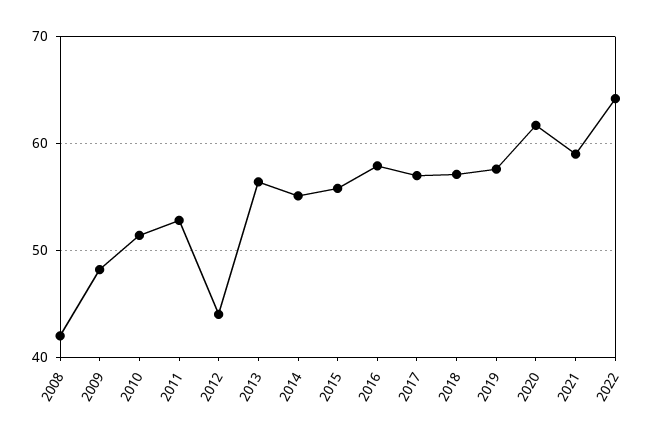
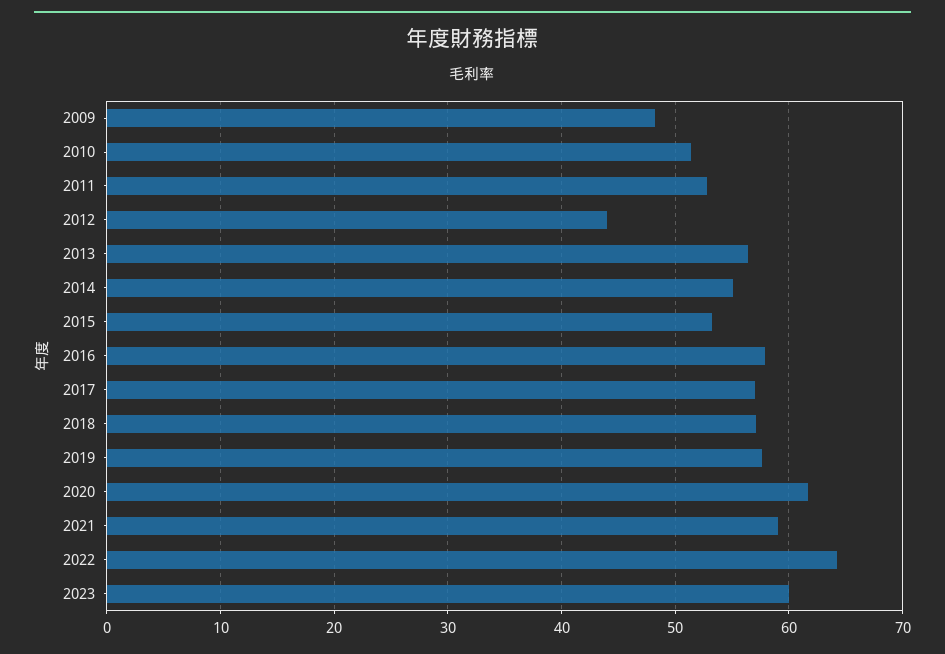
2008: 42 -> none
2015: 56 -> 53
2023: none -> 60

